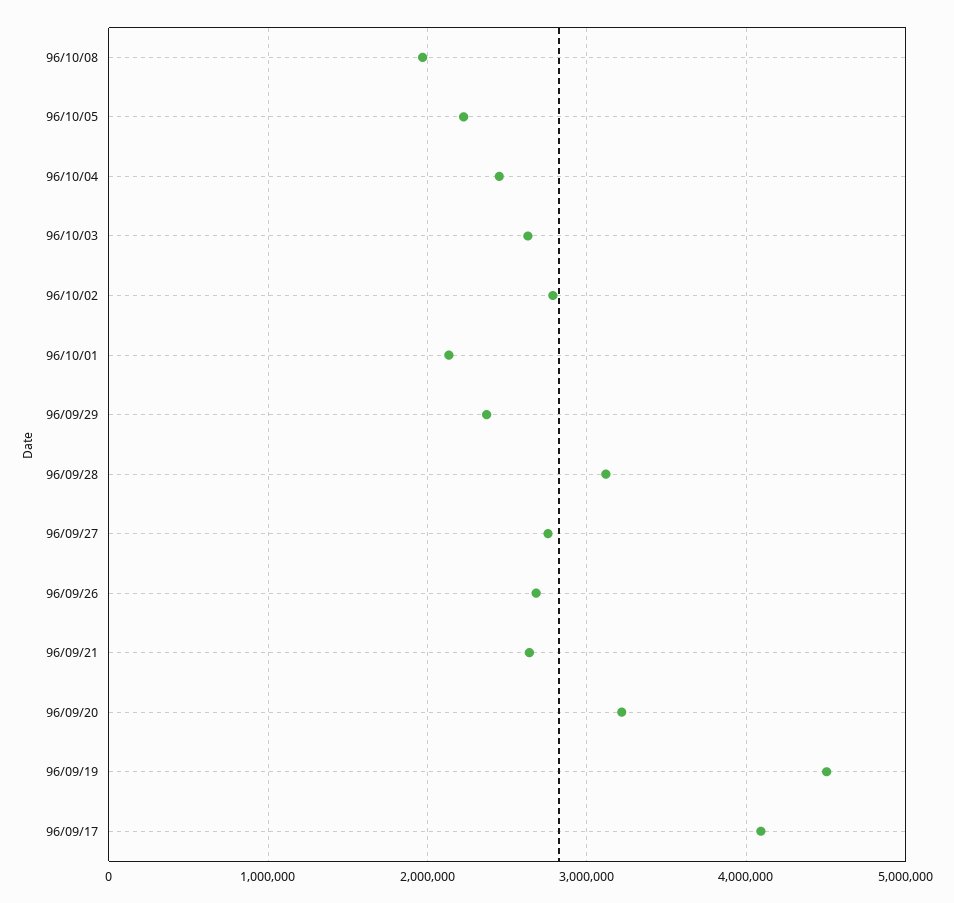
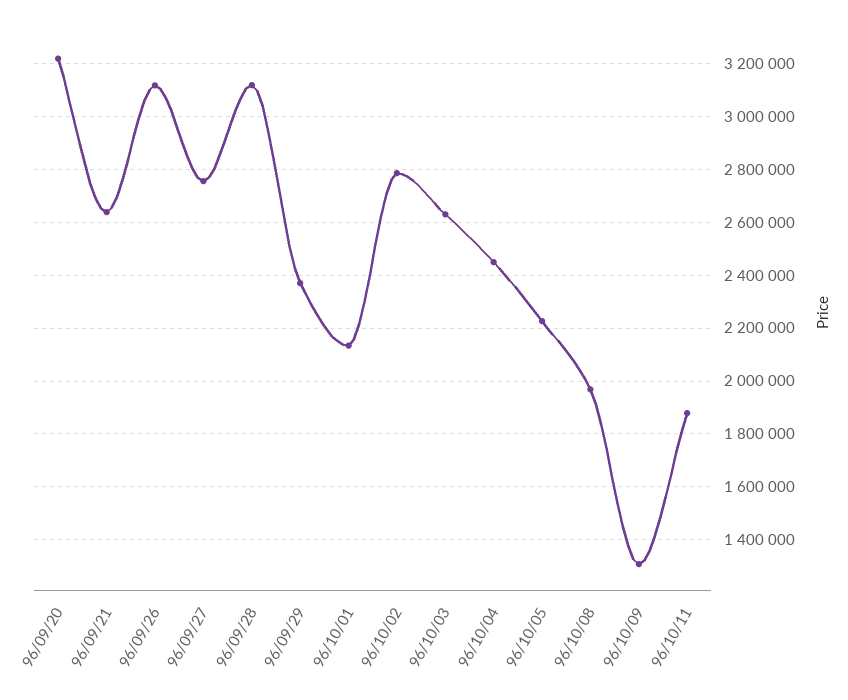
96/09/26: 2700000 -> 3125000
96/09/19: 4500000 -> none
96/09/17: 4100000 -> none
96/10/09: none -> 1300000
96/10/11: none -> 1875000

